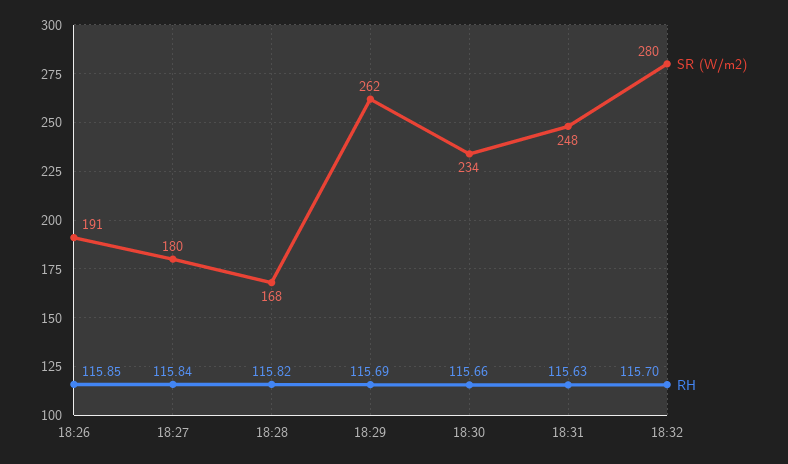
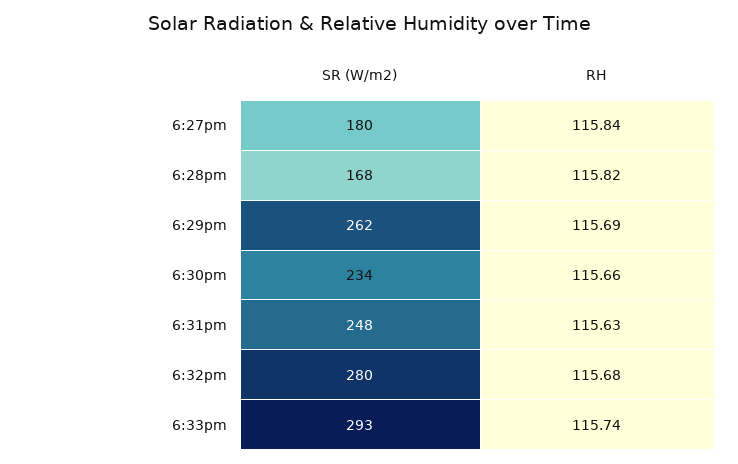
SR (W/m2), 18:26: 191 -> none
RH, 18:26: 115.85 -> none
RH, 18:32: 115.7 -> 115.68
SR (W/m2), 6:33pm: none -> 293
RH, 6:33pm: none -> 115.74

